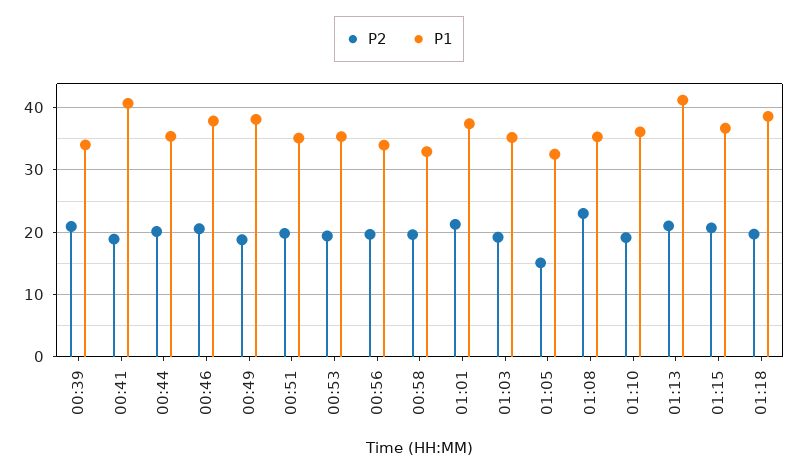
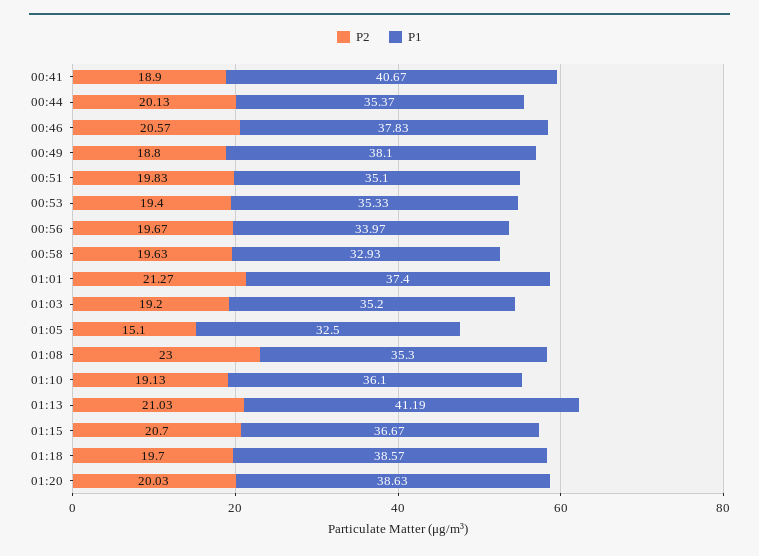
P2, 00:39: 21 -> none
P1, 00:39: 34 -> none
P2, 01:20: none -> 20.03
P1, 01:20: none -> 38.63

